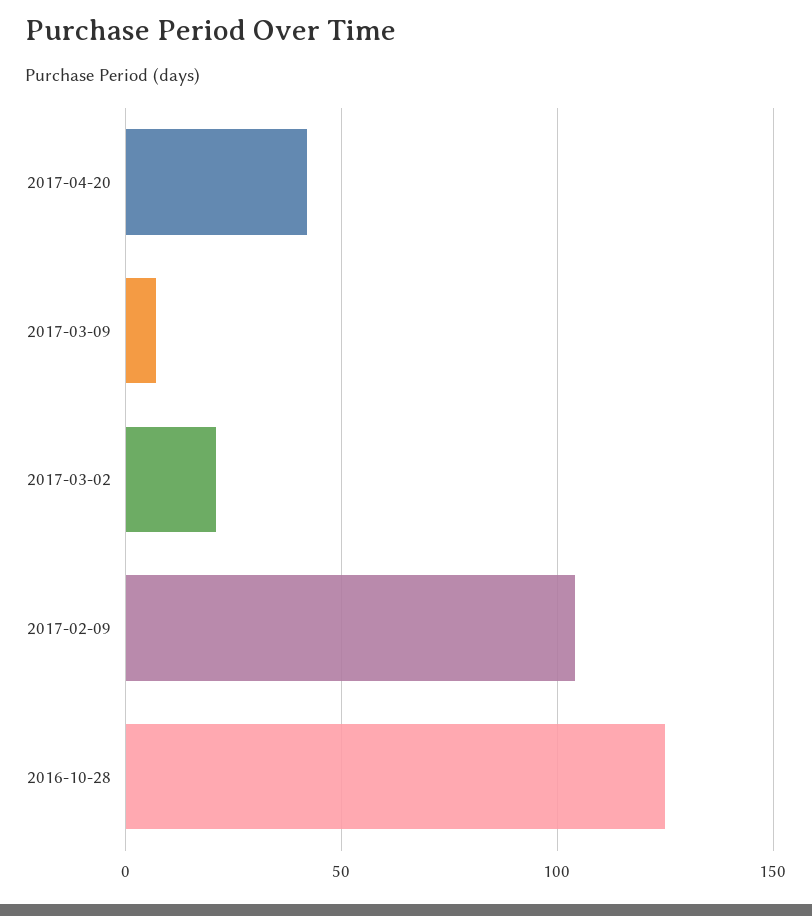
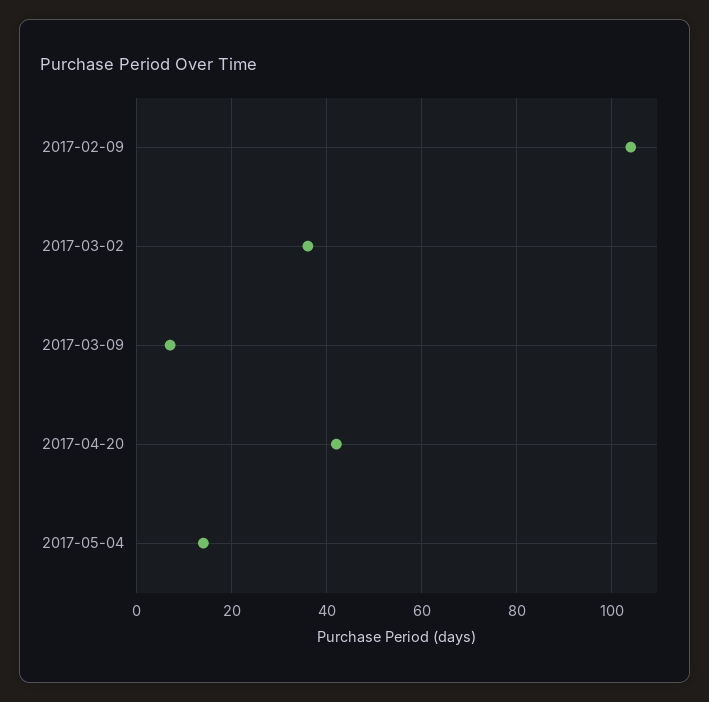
2017-03-02: 20 -> 35
2016-10-28: 125 -> none
2017-05-04: none -> 15

